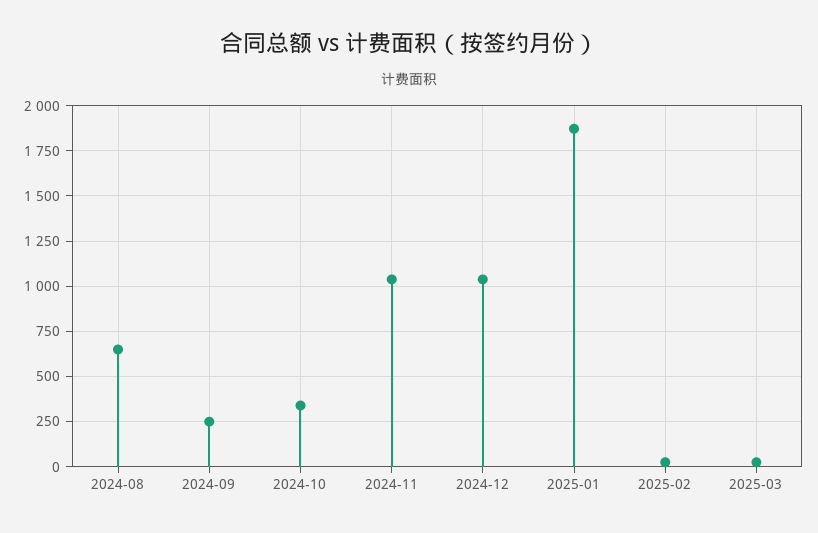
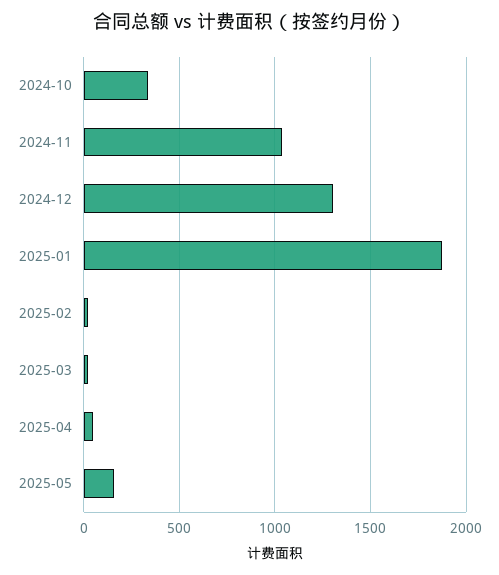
2024-08: 650 -> none
2024-09: 250 -> none
2024-12: 1050 -> 1300
2025-04: none -> 50
2025-05: none -> 150

